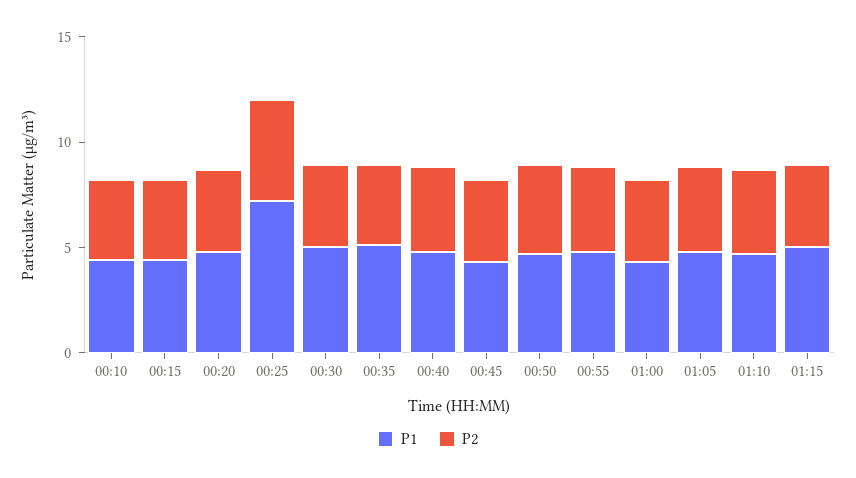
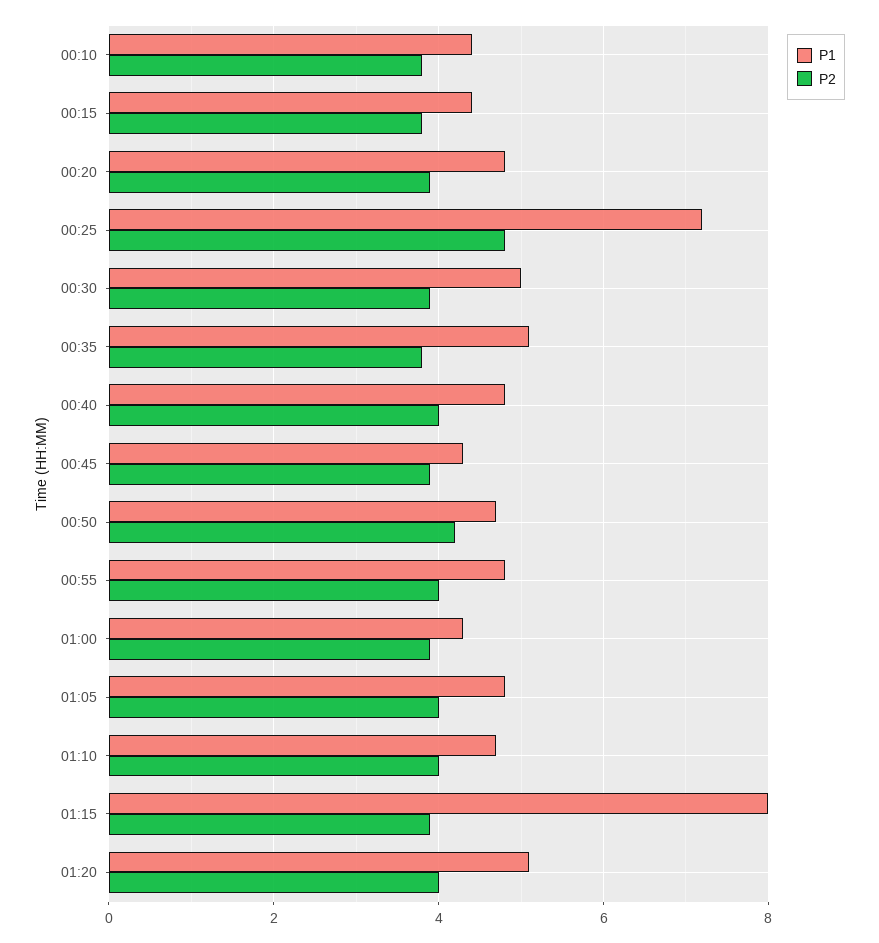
P1, 01:15: 5 -> 8
P1, 01:20: none -> 5
P2, 01:20: none -> 4

